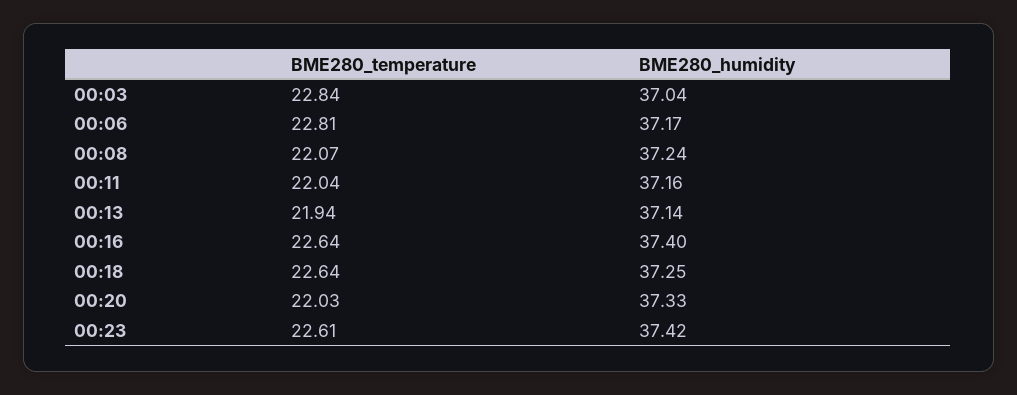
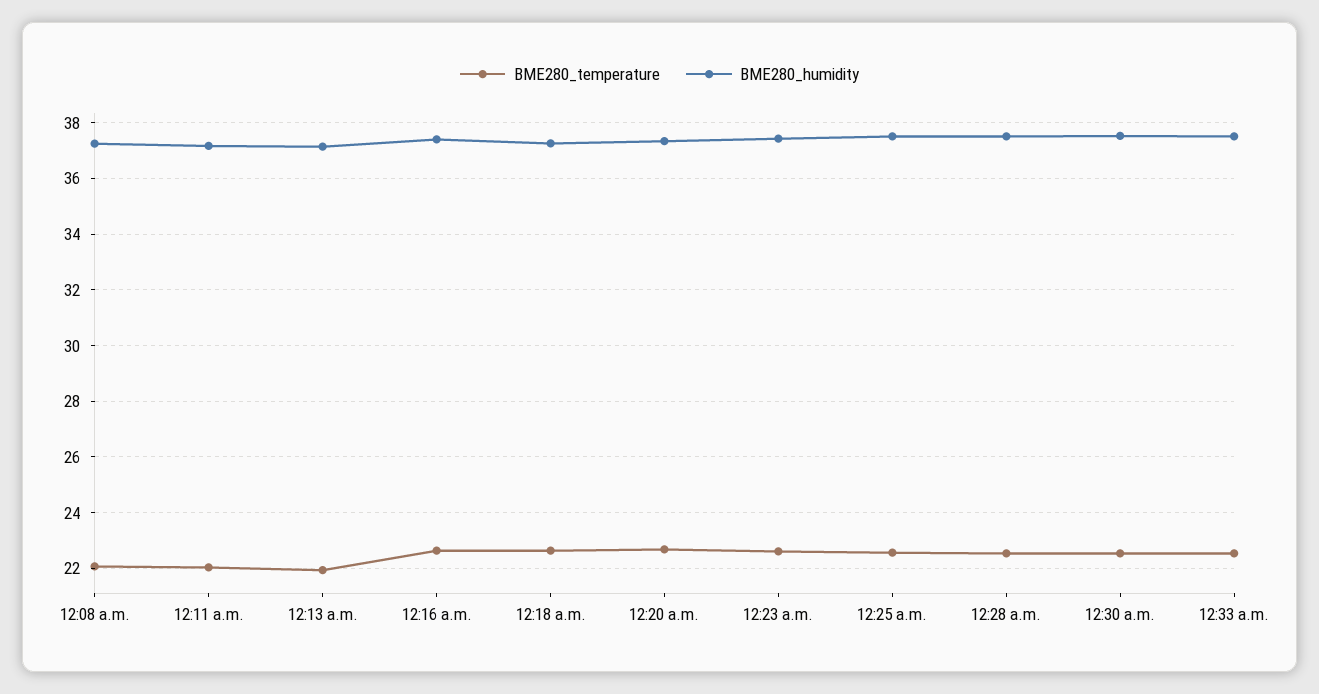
BME280_temperature, 00:03: 22.84 -> none
BME280_humidity, 00:03: 37.04 -> none
BME280_temperature, 00:06: 22.81 -> none
BME280_humidity, 00:06: 37.17 -> none
BME280_temperature, 00:20: 22.03 -> 22.75
BME280_temperature, 12:25 a.m.: none -> 22.5
BME280_humidity, 12:25 a.m.: none -> 37.5
BME280_temperature, 12:28 a.m.: none -> 22.5
BME280_humidity, 12:28 a.m.: none -> 37.5
BME280_temperature, 12:30 a.m.: none -> 22.5
BME280_humidity, 12:30 a.m.: none -> 37.5
BME280_temperature, 12:33 a.m.: none -> 22.5
BME280_humidity, 12:33 a.m.: none -> 37.5

